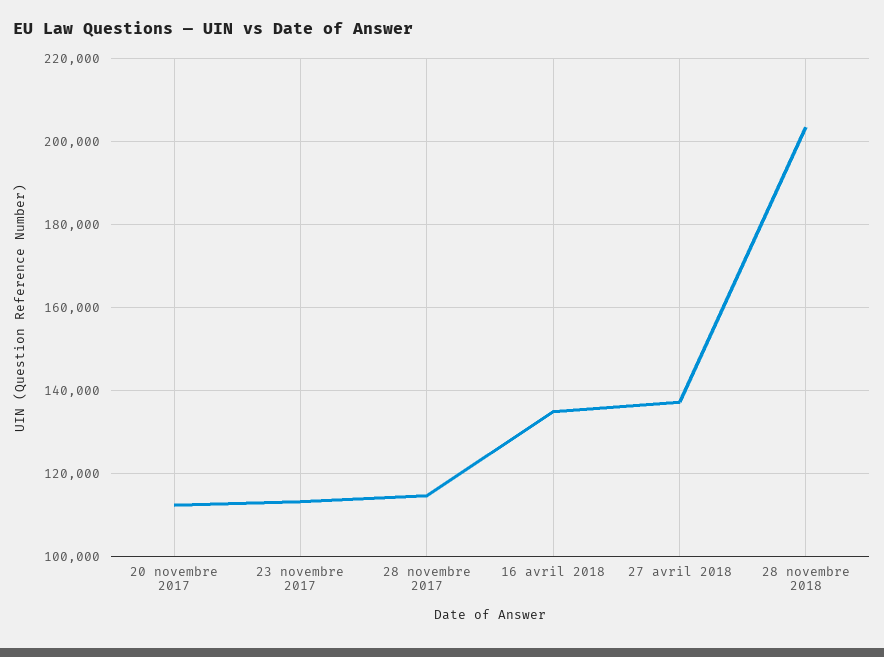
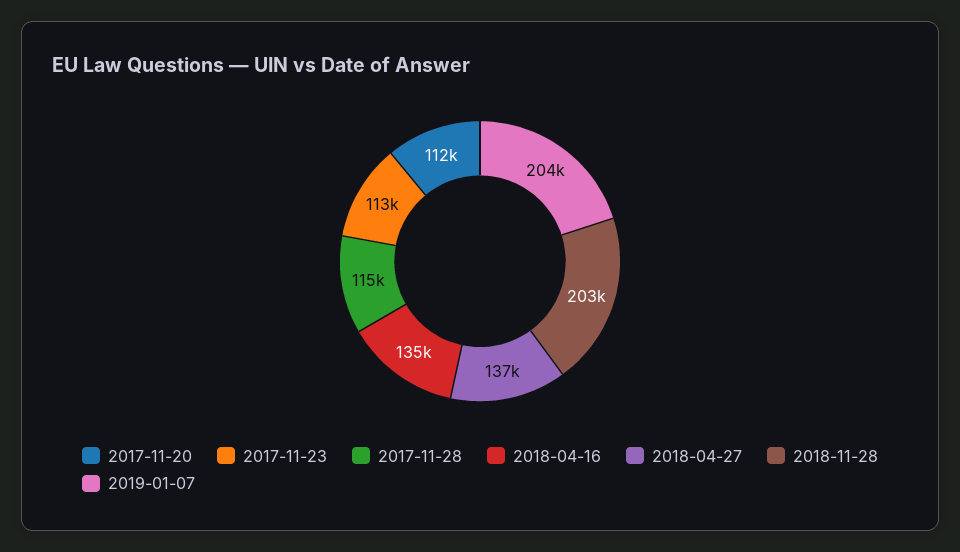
2019-01-07: none -> 204000

